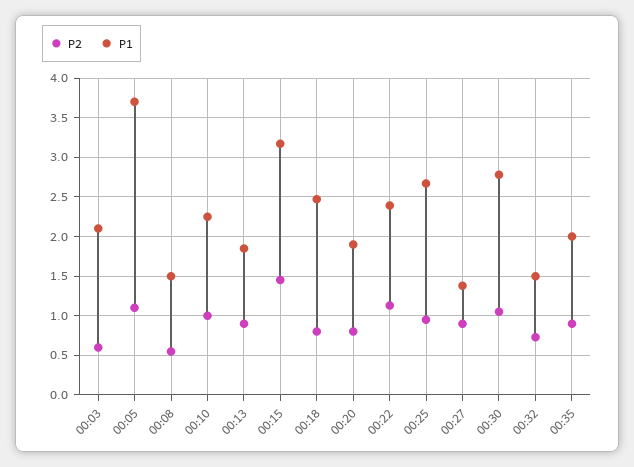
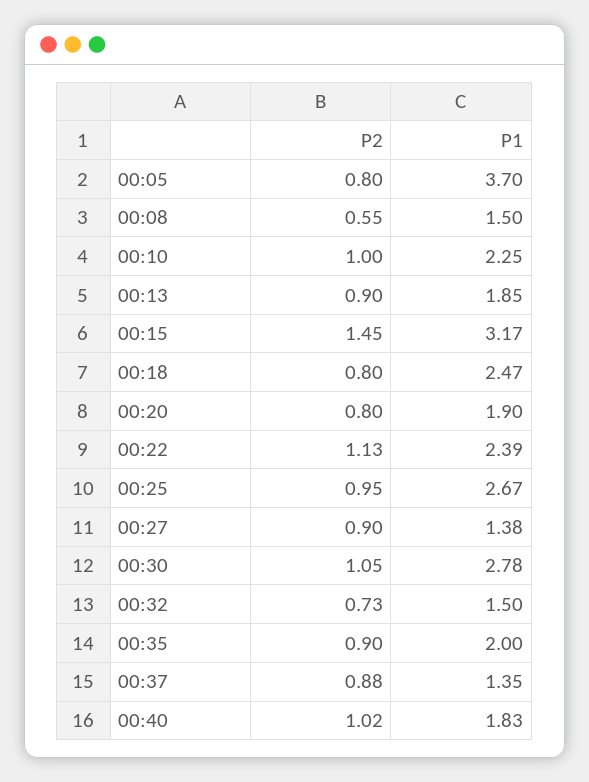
P2, 00:03: 0.6 -> none
P1, 00:03: 2.1 -> none
P2, 00:05: 1.1 -> 0.8
P2, 00:37: none -> 0.88
P1, 00:37: none -> 1.35
P2, 00:40: none -> 1.02
P1, 00:40: none -> 1.83

